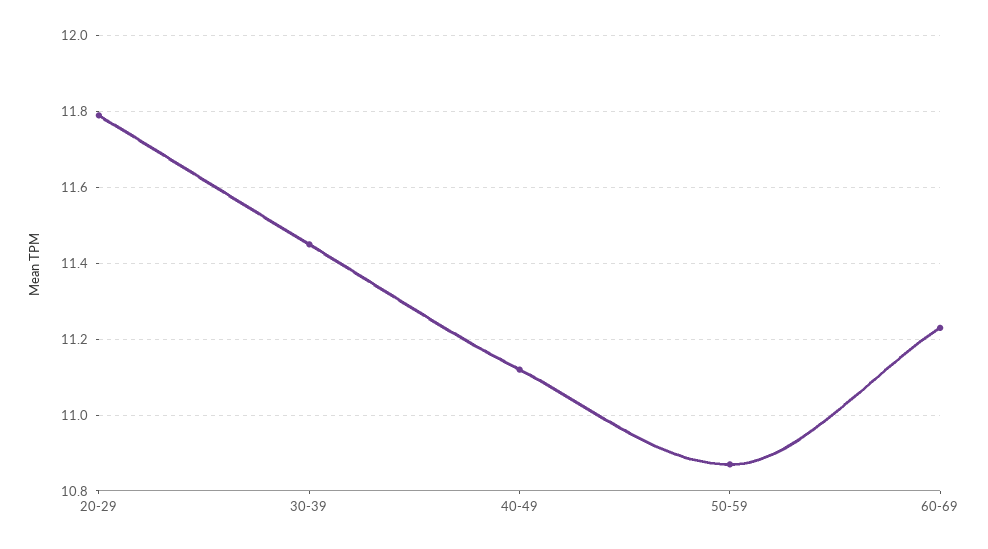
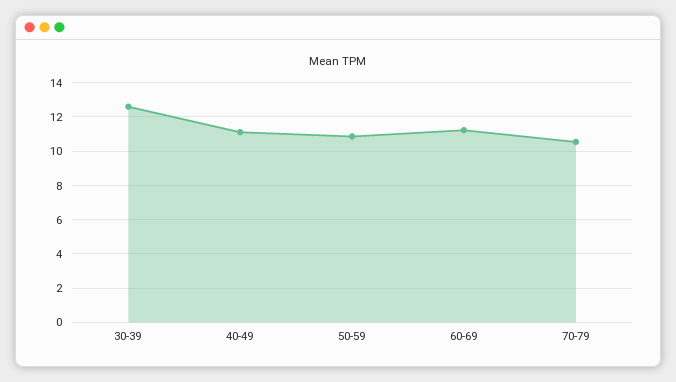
20-29: 11.8 -> none
30-39: 11.45 -> 12.5
70-79: none -> 10.5

